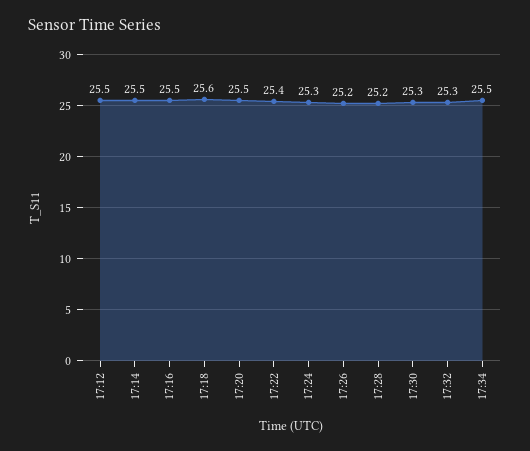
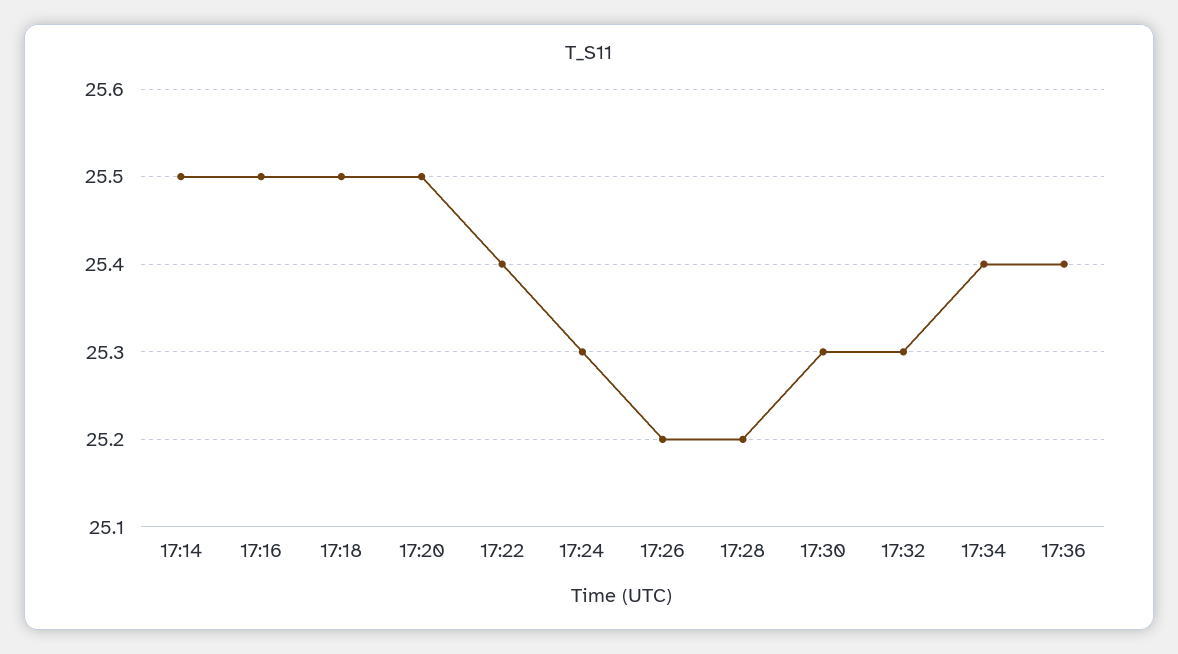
17:12: 25.5 -> none
17:18: 25.6 -> 25.5
17:34: 25.5 -> 25.4
17:36: none -> 25.4

